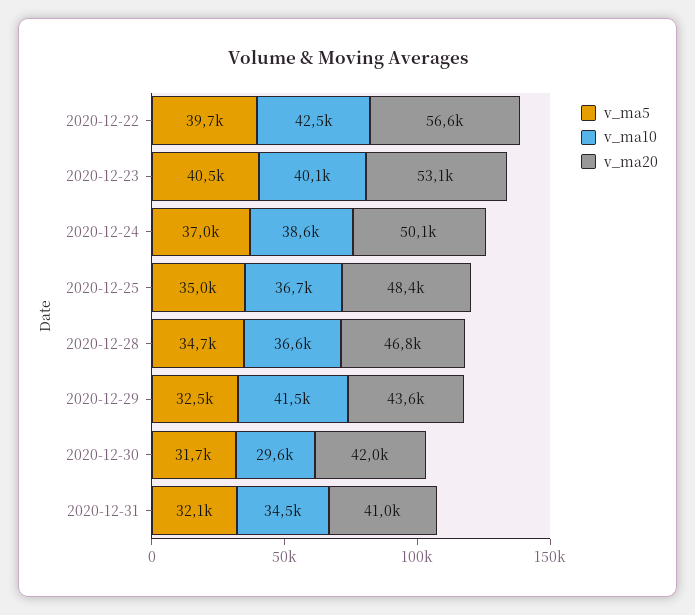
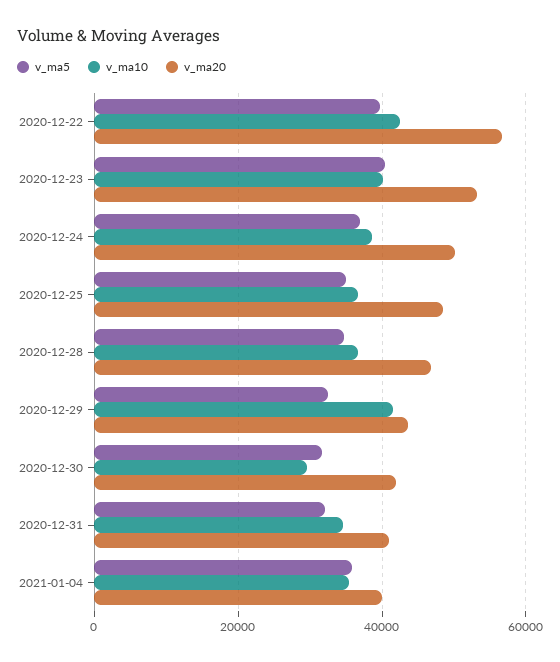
v_ma5, 2021-01-04: none -> 36000
v_ma10, 2021-01-04: none -> 36000
v_ma20, 2021-01-04: none -> 40000

